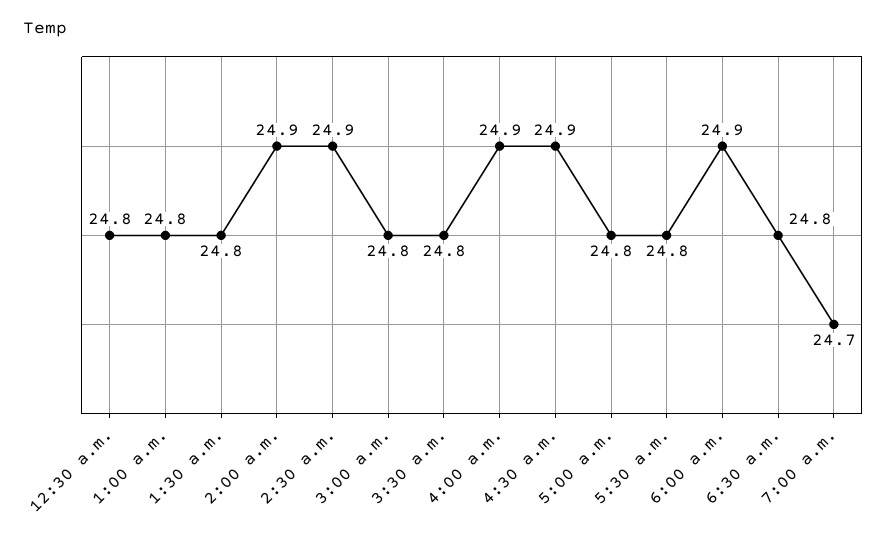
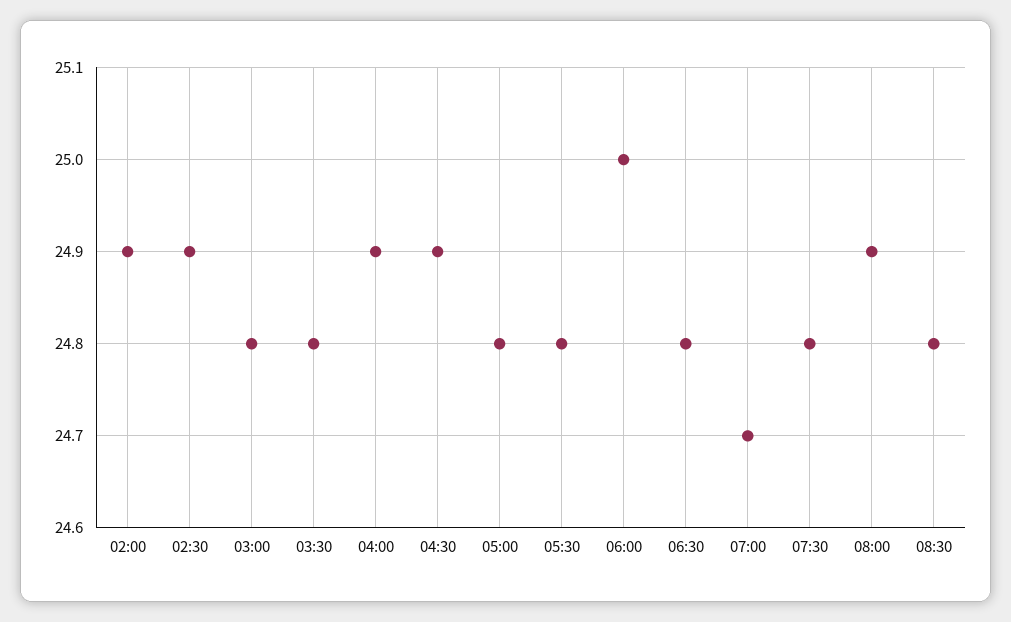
12:30 a.m.: 24.8 -> none
1:00 a.m.: 24.8 -> none
1:30 a.m.: 24.8 -> none
6:00 a.m.: 24.9 -> 25
07:30: none -> 24.8
08:00: none -> 24.9
08:30: none -> 24.8

